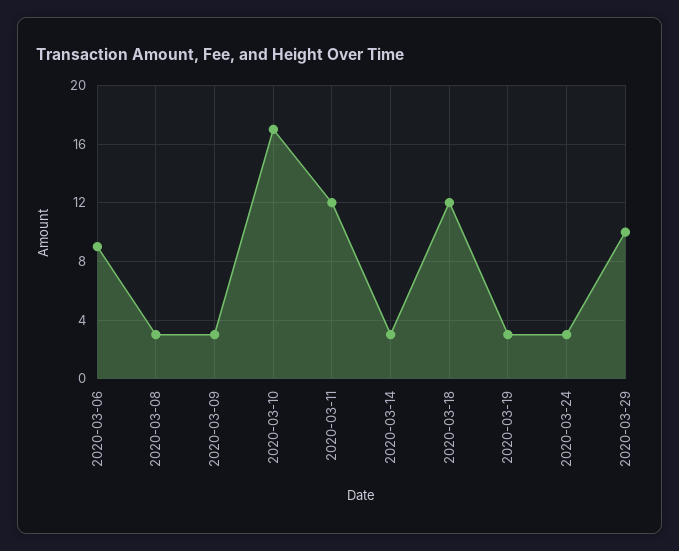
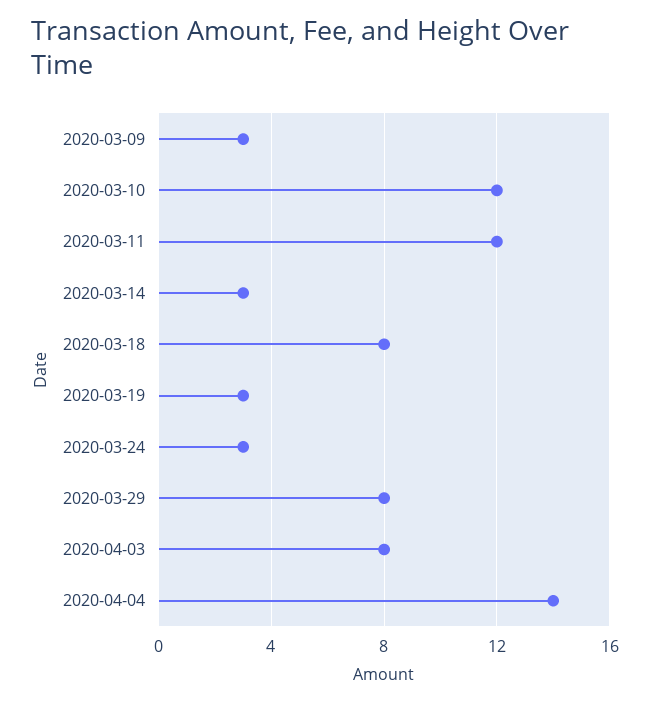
2020-03-06: 9 -> none
2020-03-08: 3 -> none
2020-03-10: 17 -> 12
2020-03-18: 12 -> 8
2020-03-29: 10 -> 8
2020-04-03: none -> 8
2020-04-04: none -> 14

